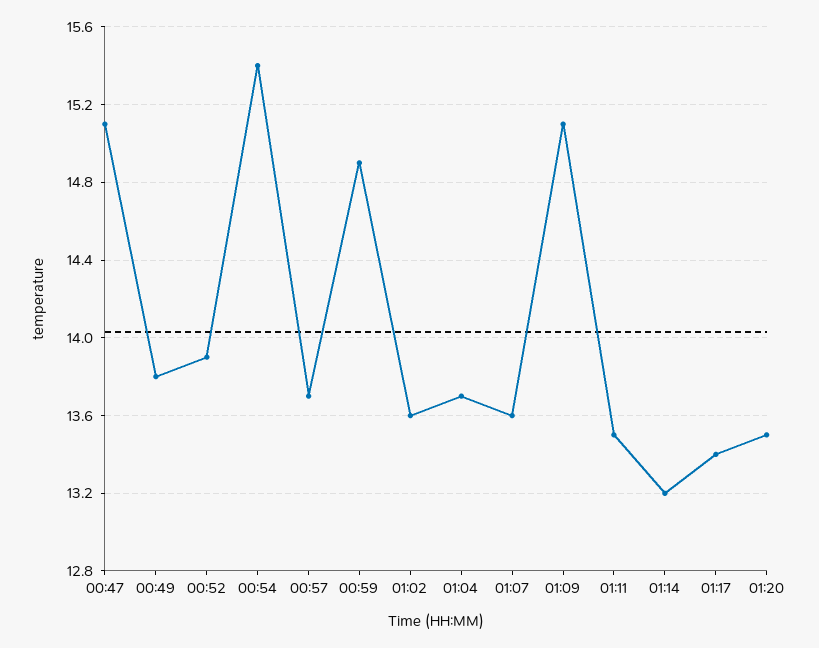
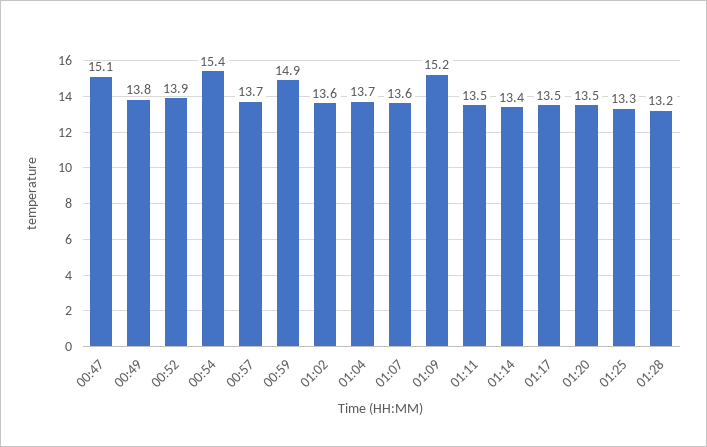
01:09: 15.1 -> 15.2
01:14: 13.2 -> 13.4
01:17: 13.4 -> 13.5
01:25: none -> 13.3
01:28: none -> 13.2

